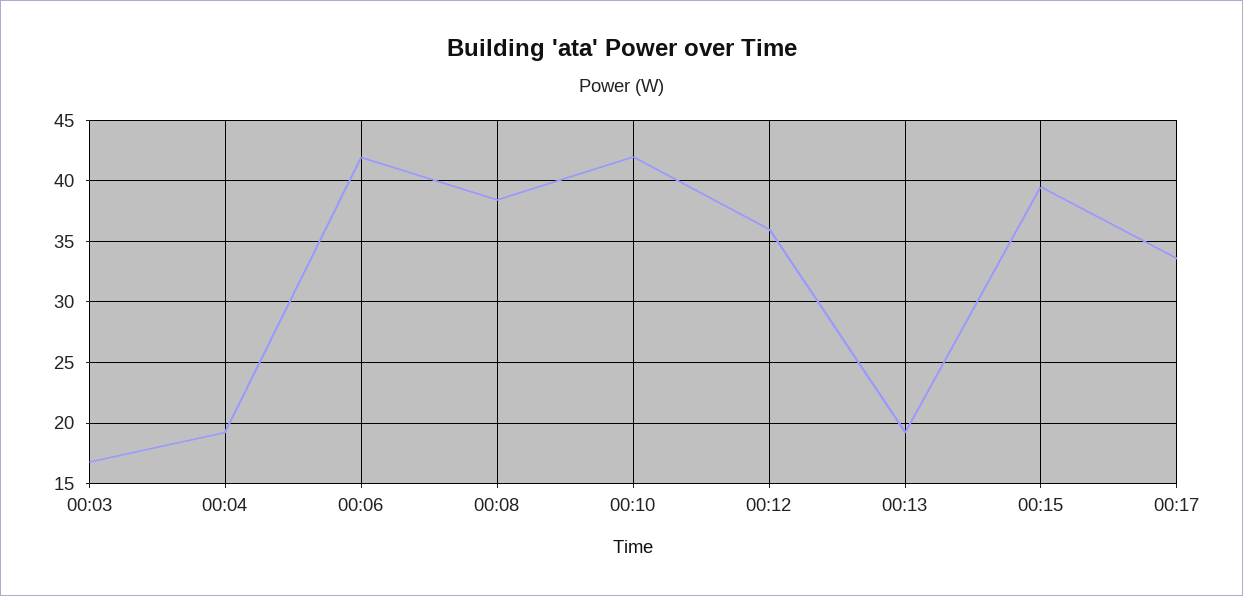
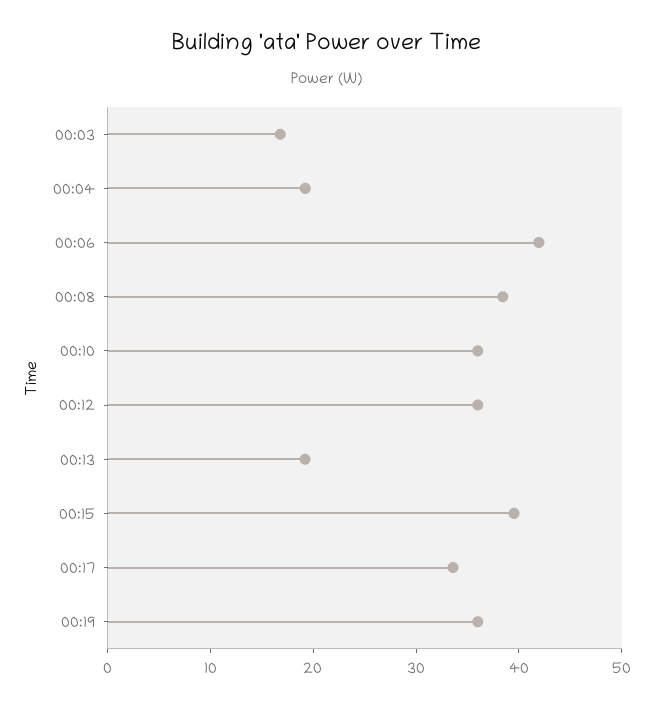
00:10: 42 -> 36
00:19: none -> 36

